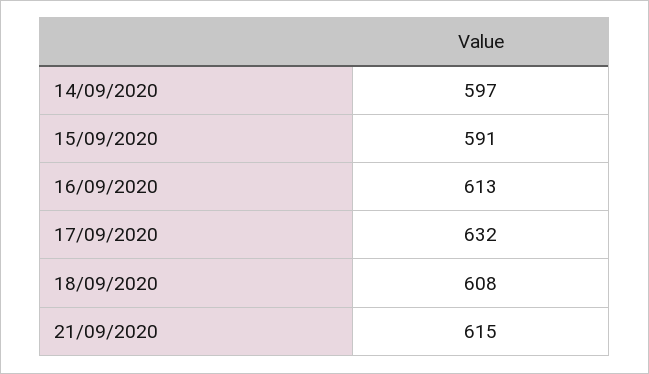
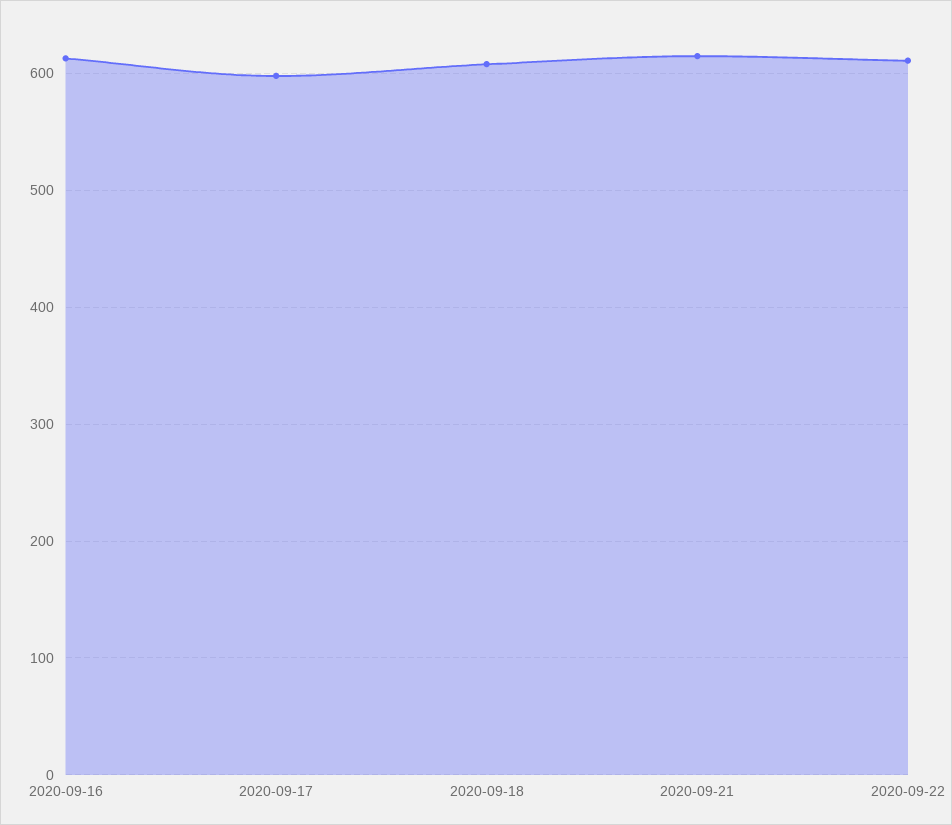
14/09/2020: 597 -> none
15/09/2020: 591 -> none
17/09/2020: 632 -> 600
2020-09-22: none -> 610

